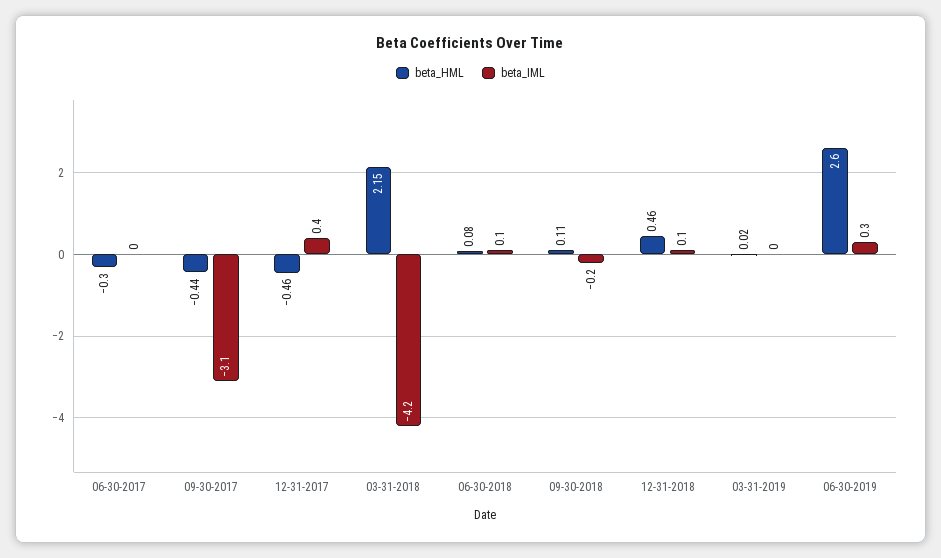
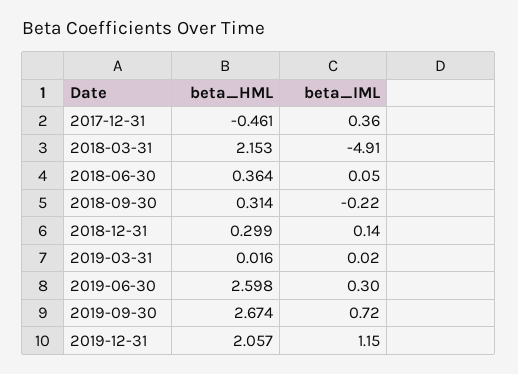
beta_HML, 06-30-2017: -0.3 -> none
beta_IML, 06-30-2017: 0 -> none
beta_HML, 09-30-2017: -0.44 -> none
beta_IML, 09-30-2017: -3.1 -> none
beta_IML, 03-31-2018: -4.2 -> -4.91
beta_HML, 06-30-2018: 0.08 -> 0.364
beta_HML, 09-30-2018: 0.11 -> 0.314
beta_HML, 12-31-2018: 0.46 -> 0.299
beta_HML, 2019-09-30: none -> 2.674
beta_IML, 2019-09-30: none -> 0.72
beta_HML, 2019-12-31: none -> 2.057
beta_IML, 2019-12-31: none -> 1.15

